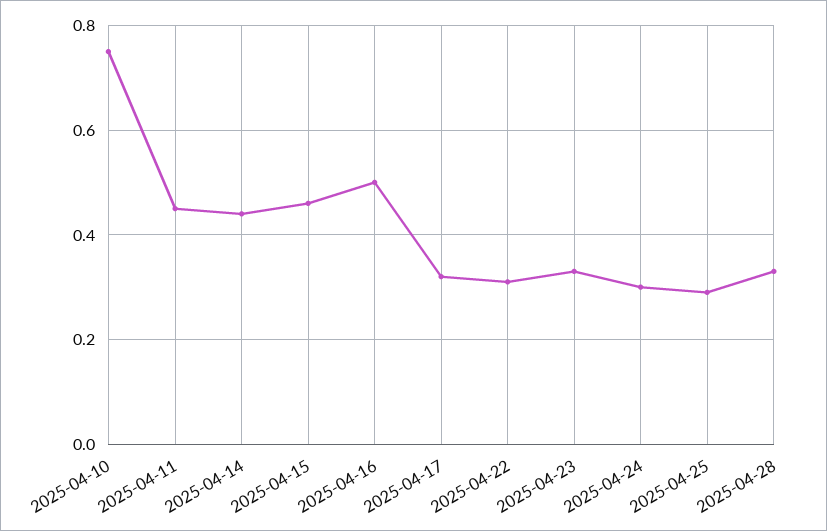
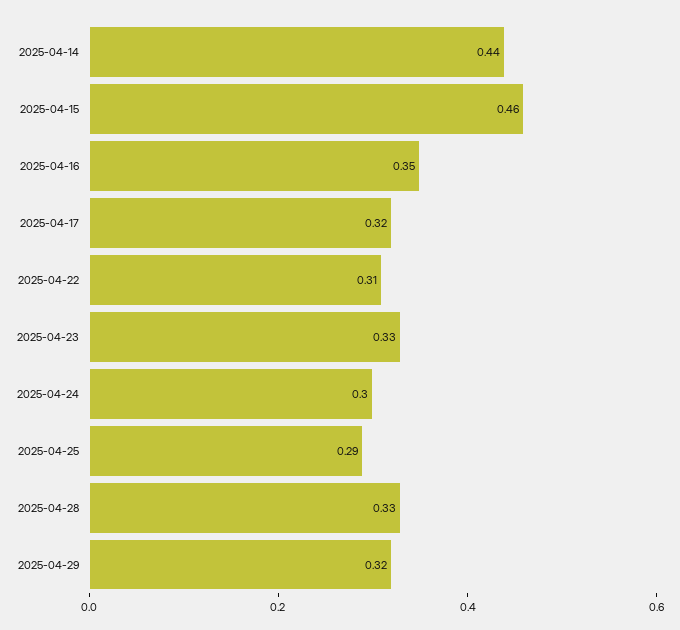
2025-04-10: 0.75 -> none
2025-04-11: 0.45 -> none
2025-04-16: 0.5 -> 0.35
2025-04-29: none -> 0.32

